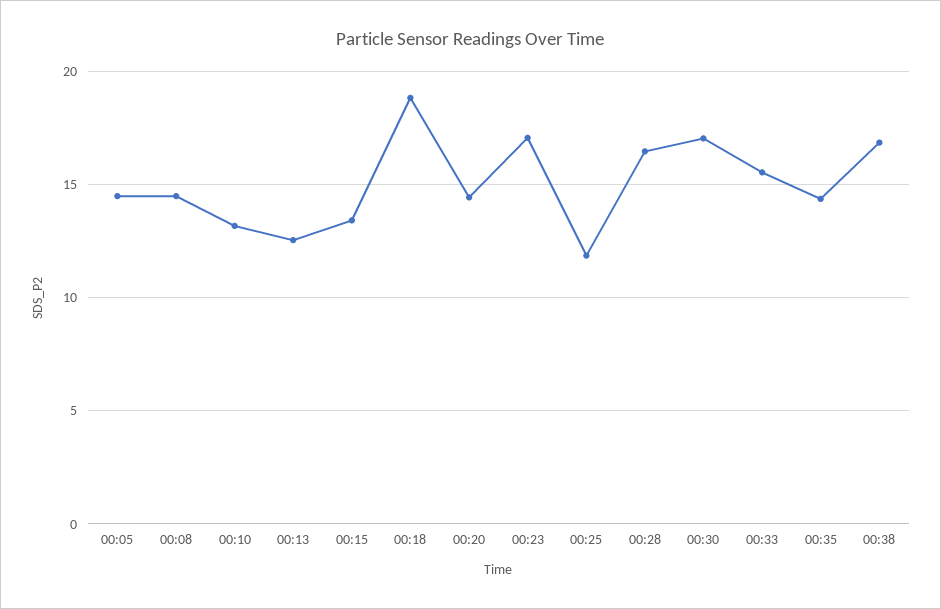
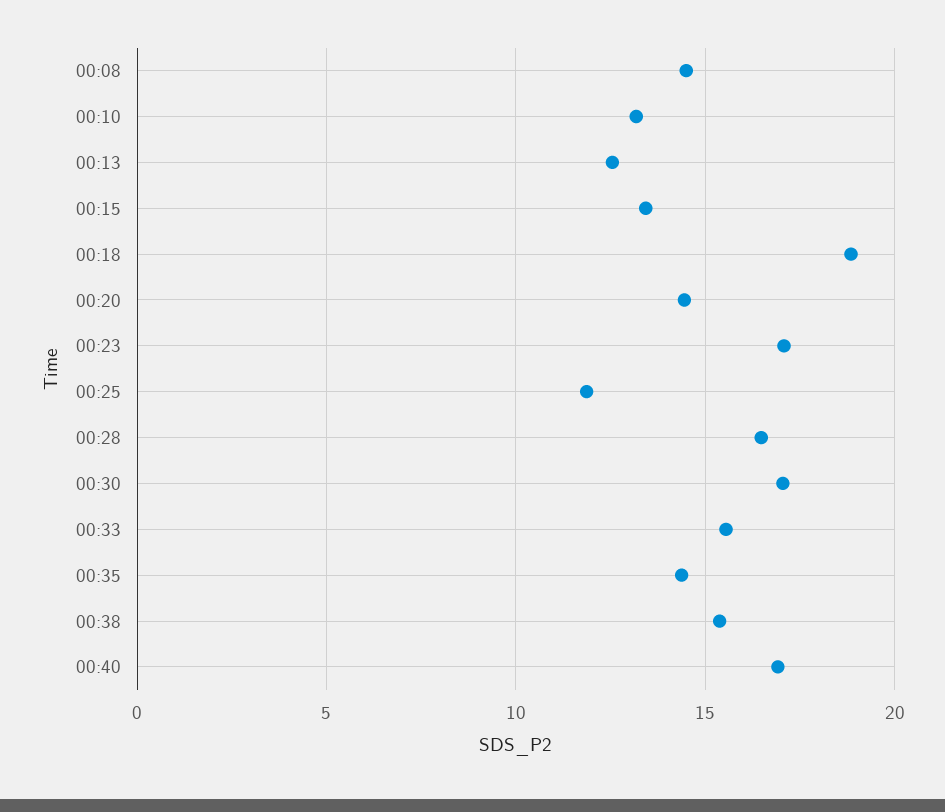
00:05: 14.5 -> none
00:38: 17 -> 15.5
00:40: none -> 17

